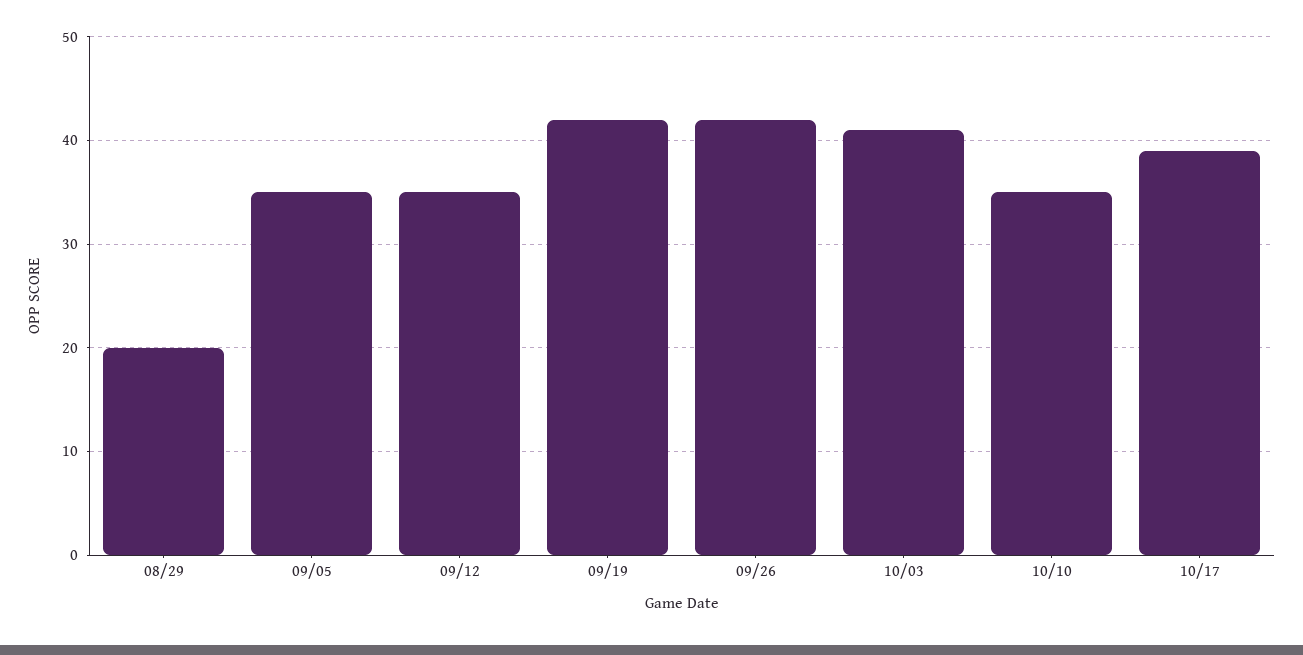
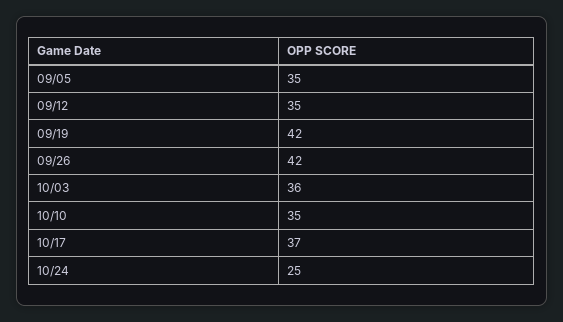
08/29: 20 -> none
10/03: 41 -> 36
10/17: 39 -> 37
10/24: none -> 25

